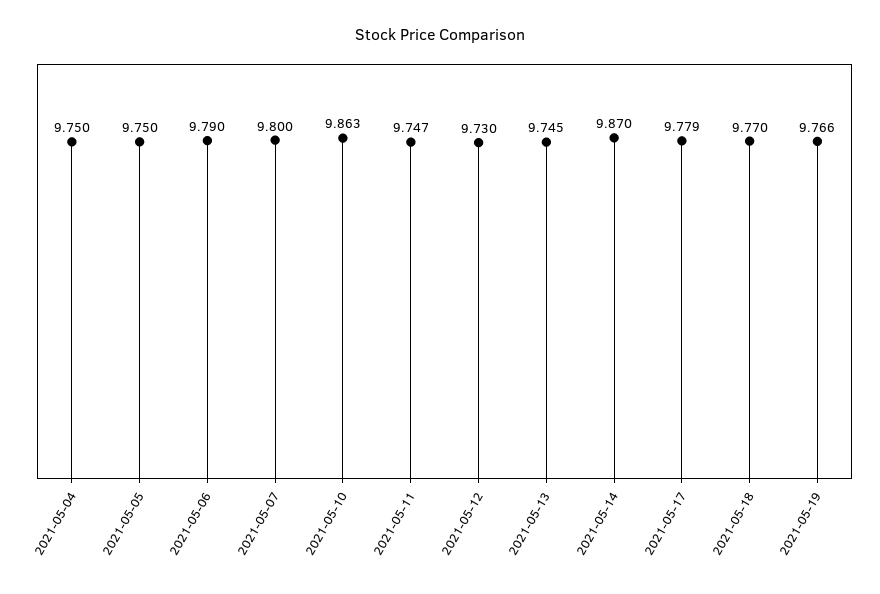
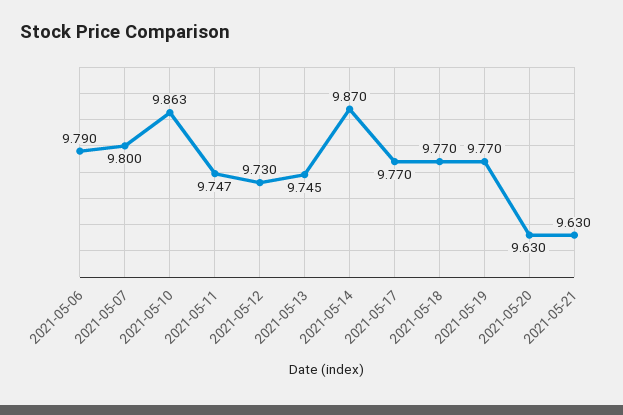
2021-05-04: 9.75 -> none
2021-05-05: 9.75 -> none
2021-05-17: 9.779 -> 9.77
2021-05-19: 9.766 -> 9.77
2021-05-20: none -> 9.63
2021-05-21: none -> 9.63

